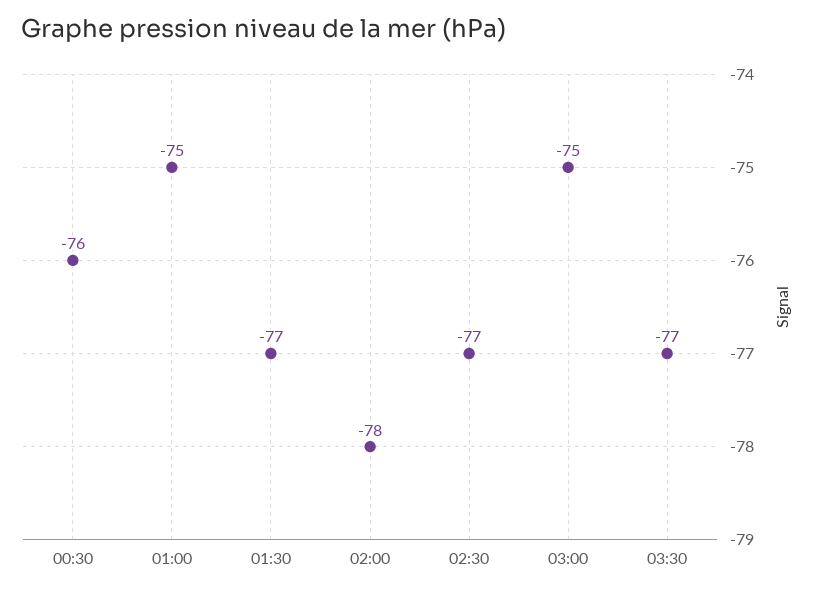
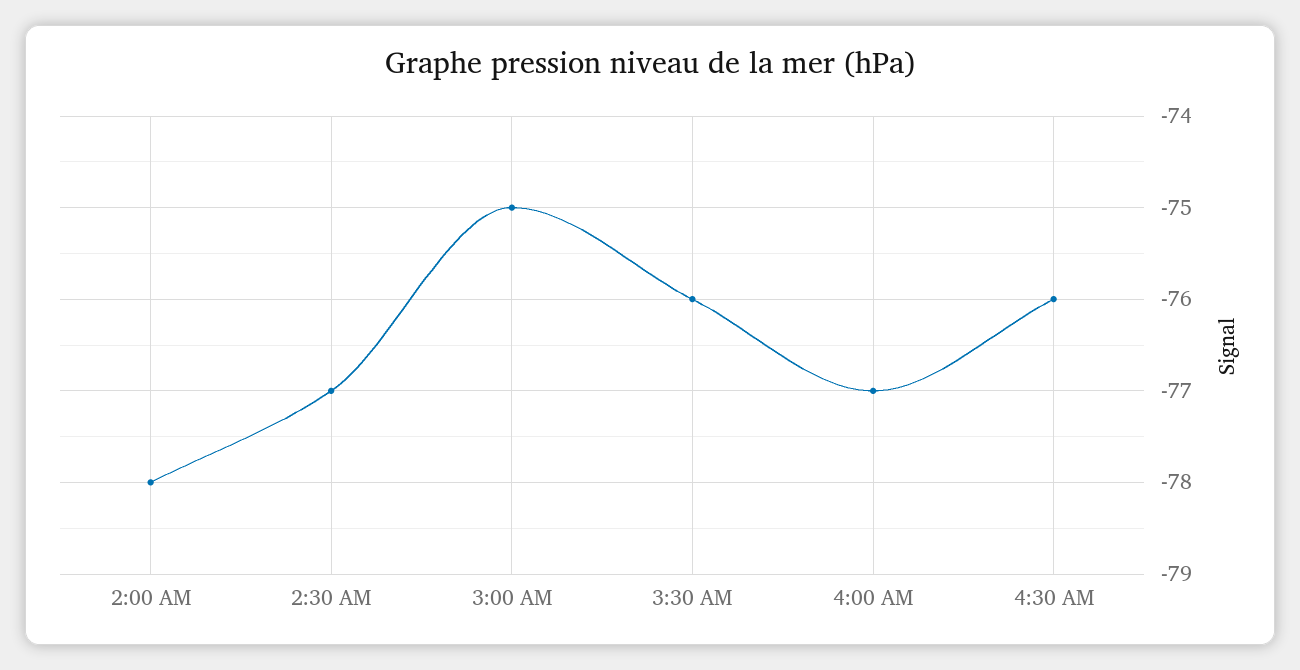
00:30: -76 -> none
01:00: -75 -> none
01:30: -77 -> none
03:30: -77 -> -76
4:00 AM: none -> -77
4:30 AM: none -> -76

